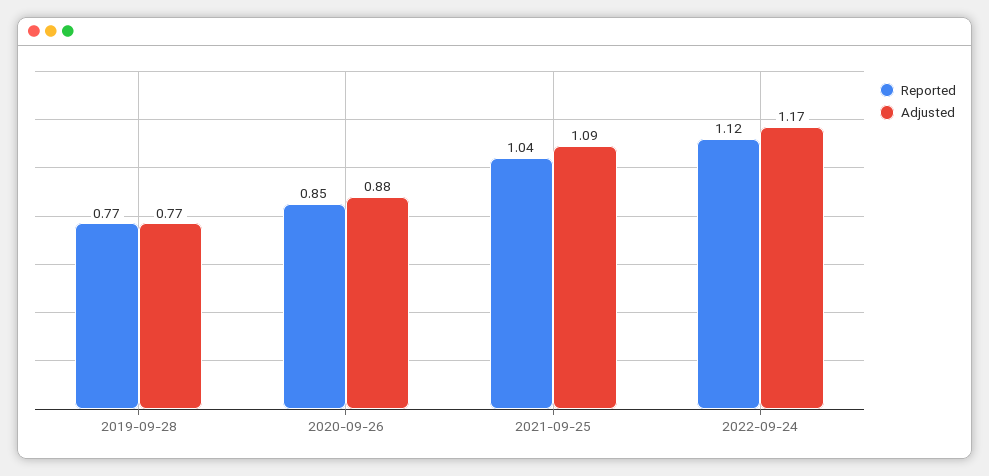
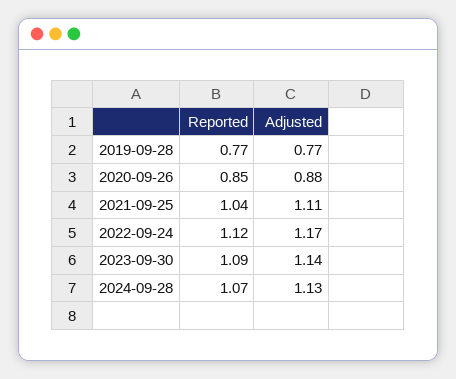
Adjusted, 2021-09-25: 1.09 -> 1.11
Reported, 2023-09-30: none -> 1.09
Adjusted, 2023-09-30: none -> 1.14
Reported, 2024-09-28: none -> 1.07
Adjusted, 2024-09-28: none -> 1.13

